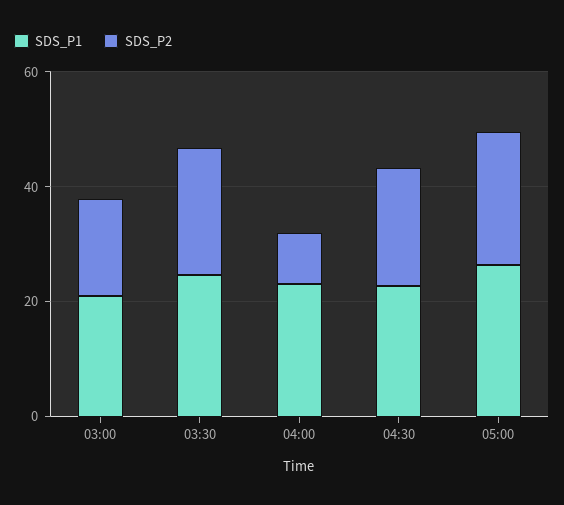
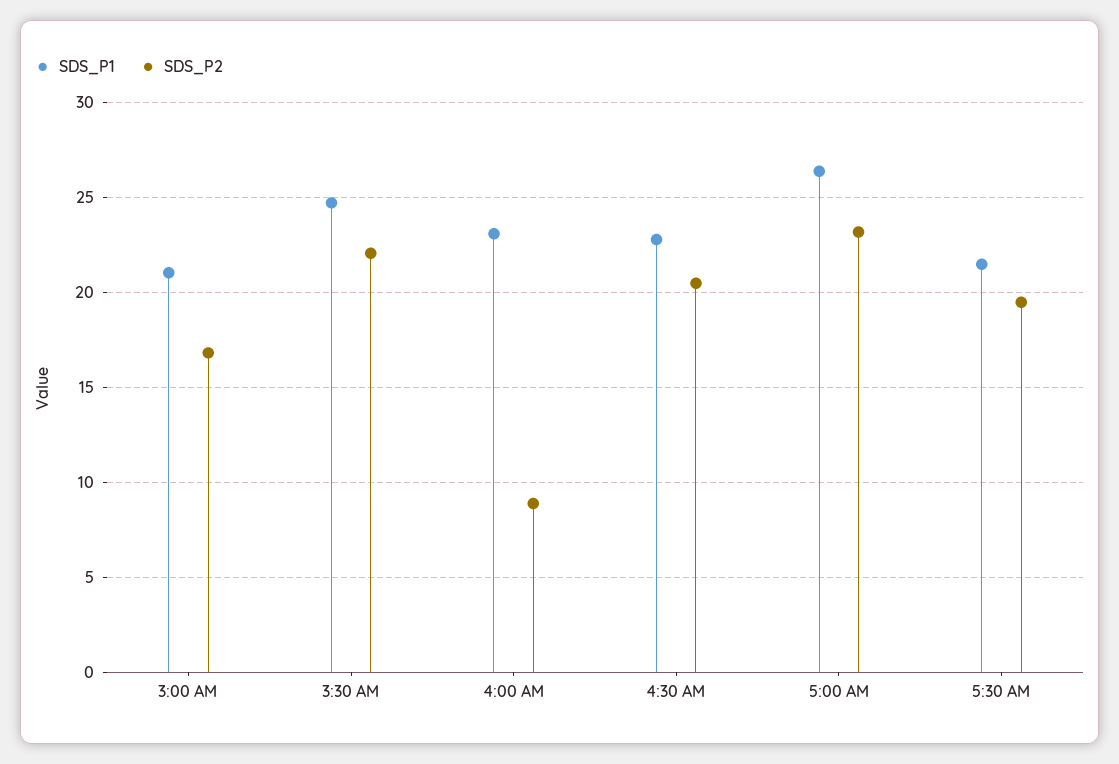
SDS_P1, 5:30 AM: none -> 21.5
SDS_P2, 5:30 AM: none -> 19.5

